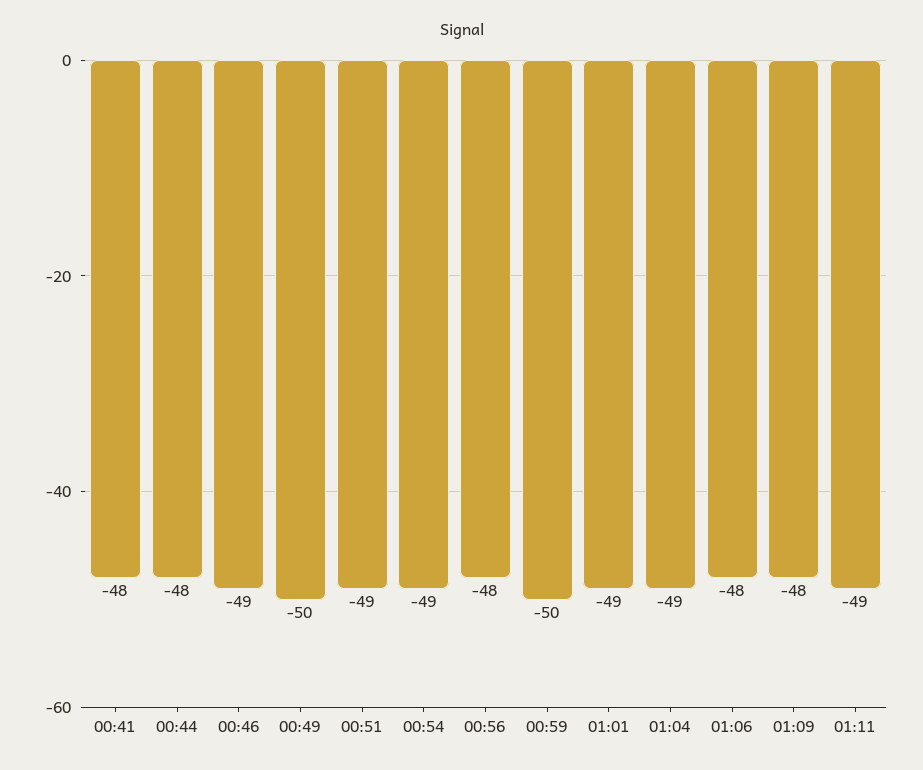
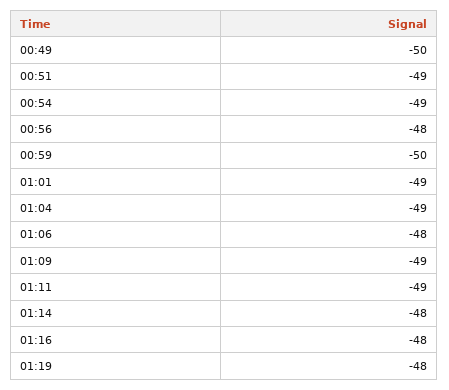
00:41: -48 -> none
00:44: -48 -> none
00:46: -49 -> none
01:09: -48 -> -49
01:14: none -> -48
01:16: none -> -48
01:19: none -> -48

